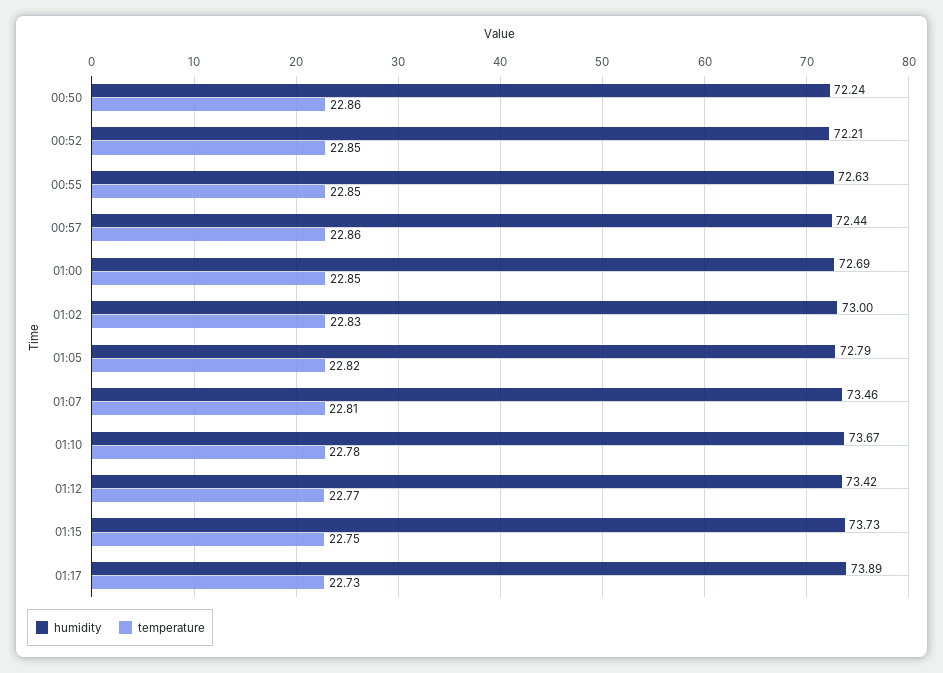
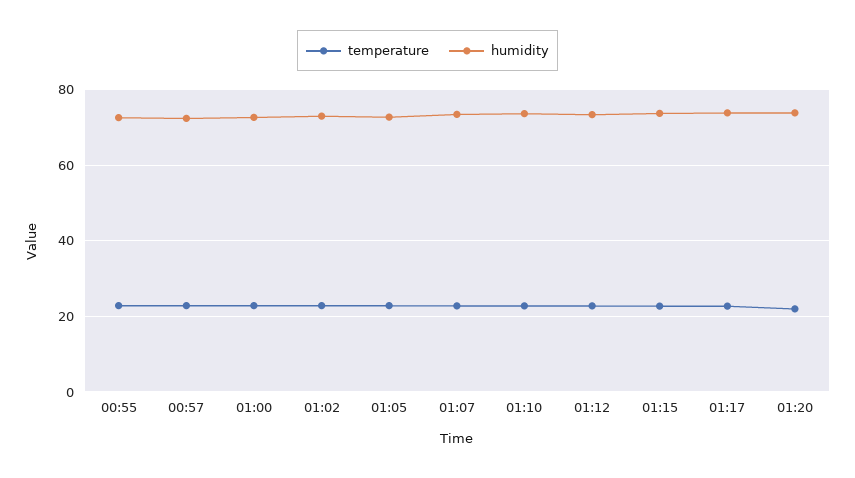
humidity, 00:50: 72.24 -> none
temperature, 00:50: 22.86 -> none
humidity, 00:52: 72.21 -> none
temperature, 00:52: 22.85 -> none
temperature, 01:20: none -> 22
humidity, 01:20: none -> 74

